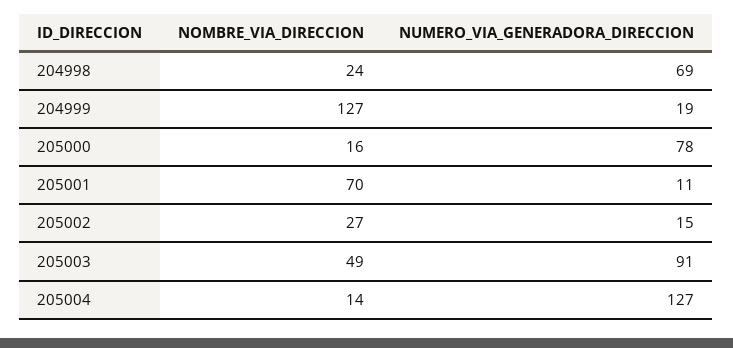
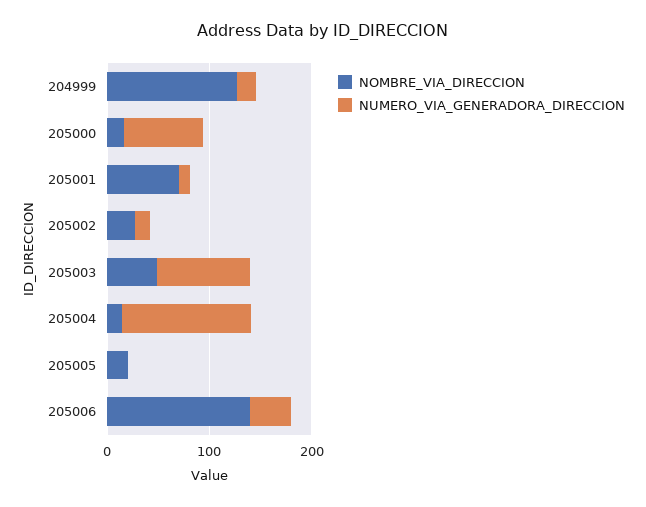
NOMBRE_VIA_DIRECCION, 204998: 24 -> none
NUMERO_VIA_GENERADORA_DIRECCION, 204998: 69 -> none
NOMBRE_VIA_DIRECCION, 205005: none -> 20
NUMERO_VIA_GENERADORA_DIRECCION, 205005: none -> 0
NOMBRE_VIA_DIRECCION, 205006: none -> 140
NUMERO_VIA_GENERADORA_DIRECCION, 205006: none -> 40

